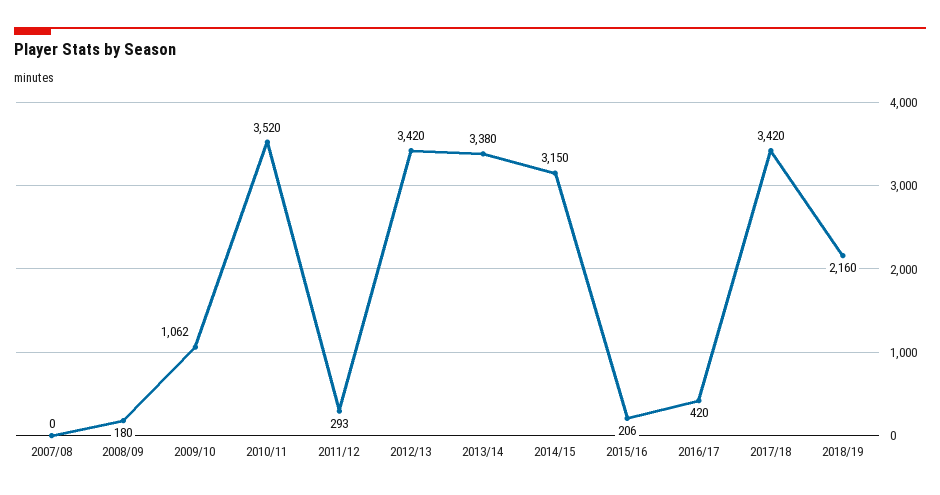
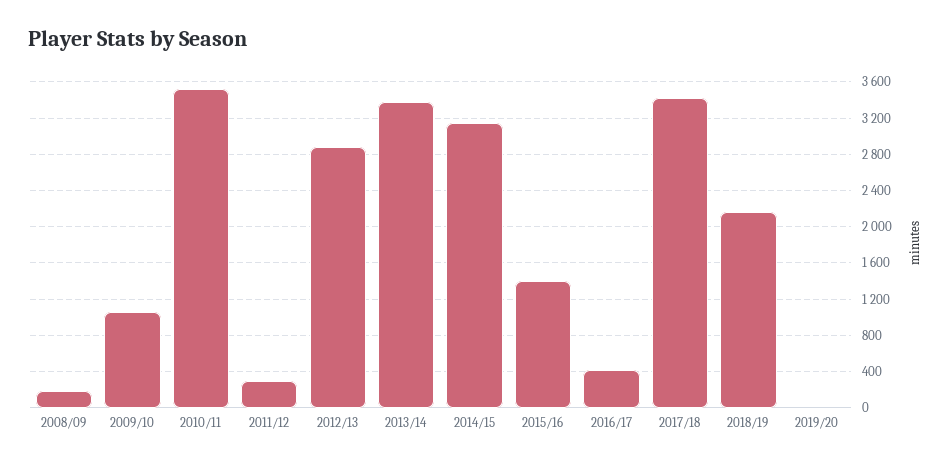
2007/08: 0 -> none
2012/13: 3420 -> 2900
2015/16: 206 -> 1400
2019/20: none -> 0

